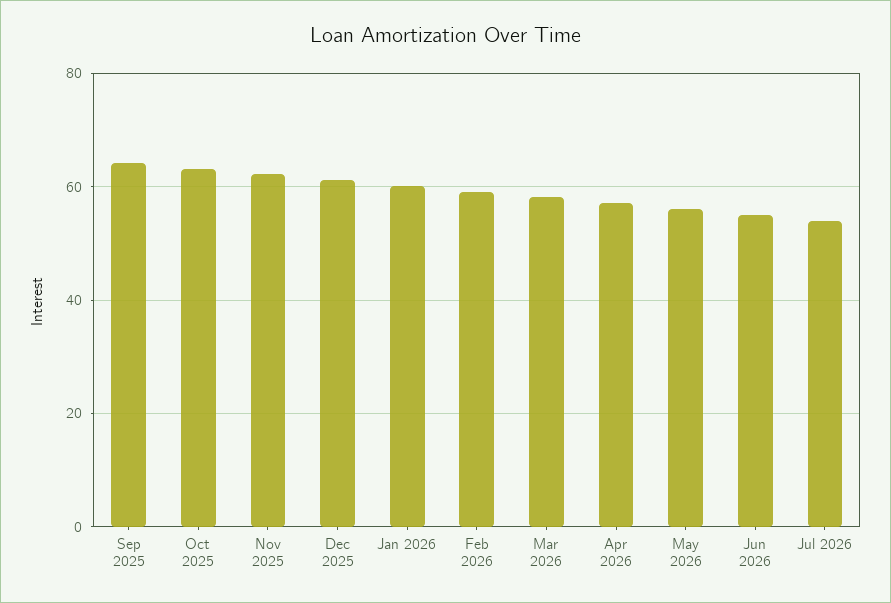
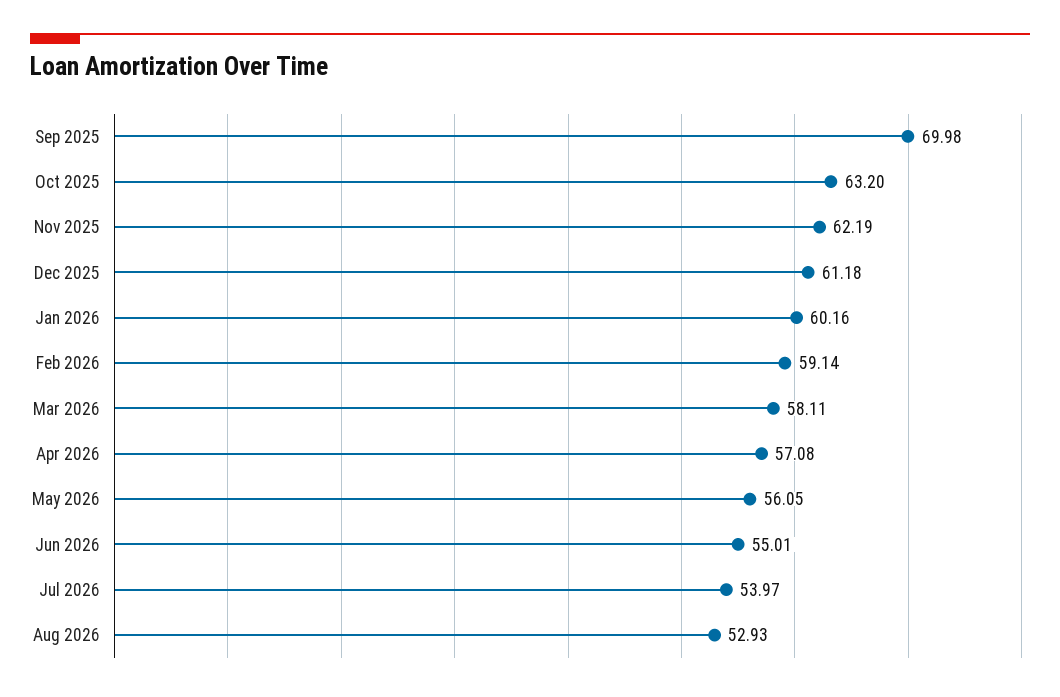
Sep 2025: 64 -> 69.98
Aug 2026: none -> 52.93

